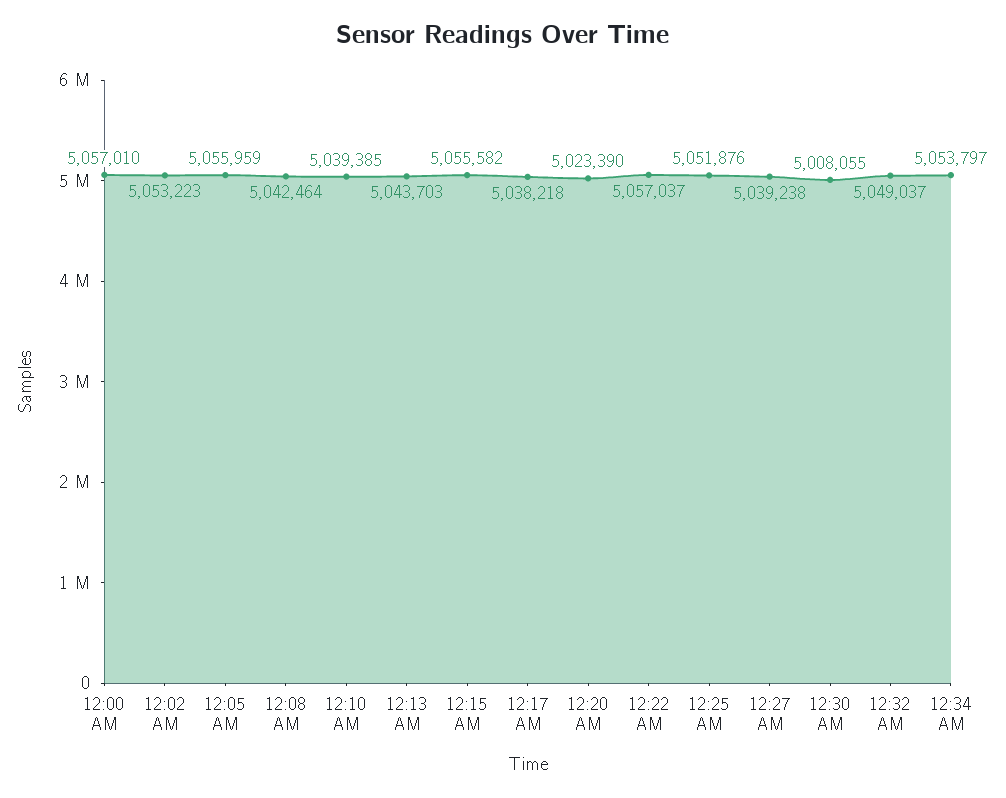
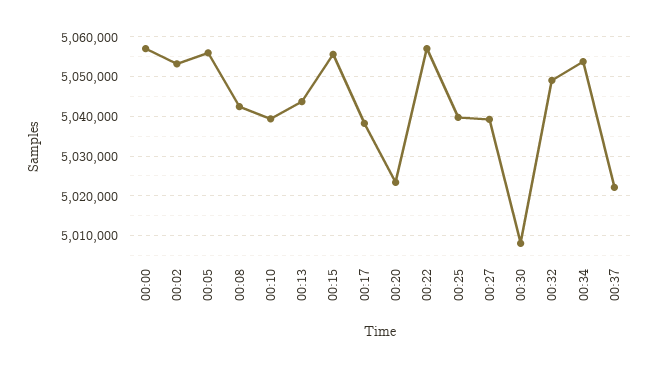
12:25 AM: 5051876 -> 5040000
00:37: none -> 5022000

